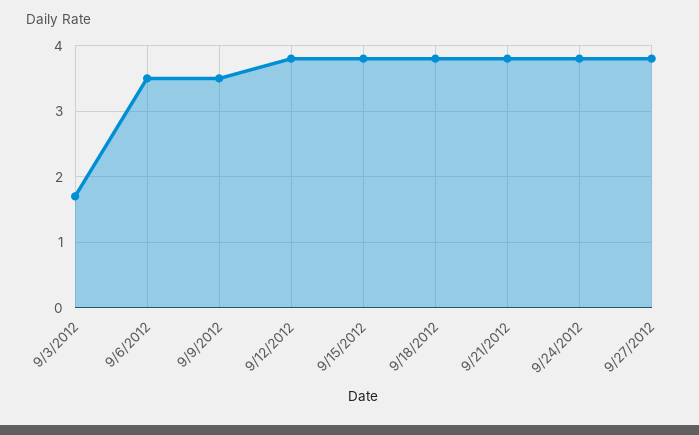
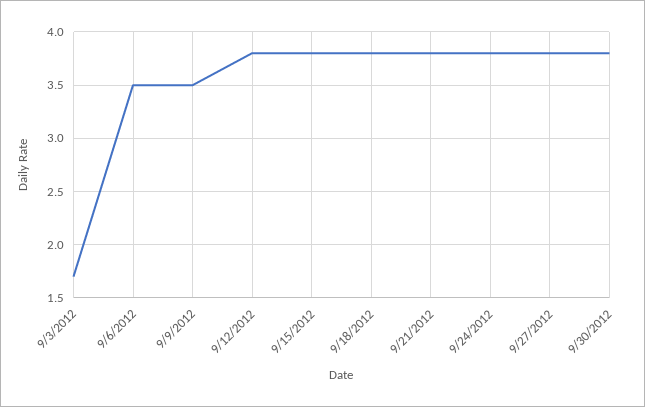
9/30/2012: none -> 3.8

